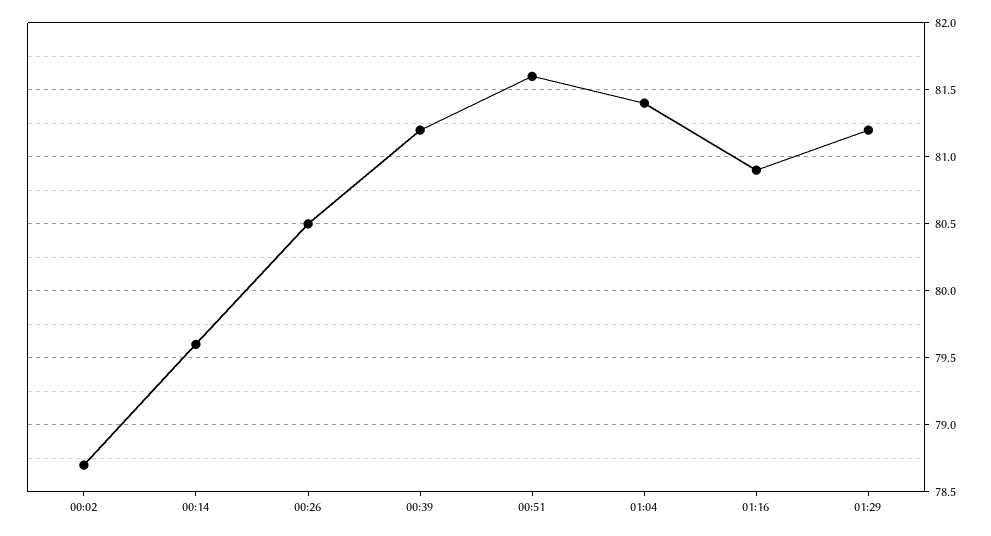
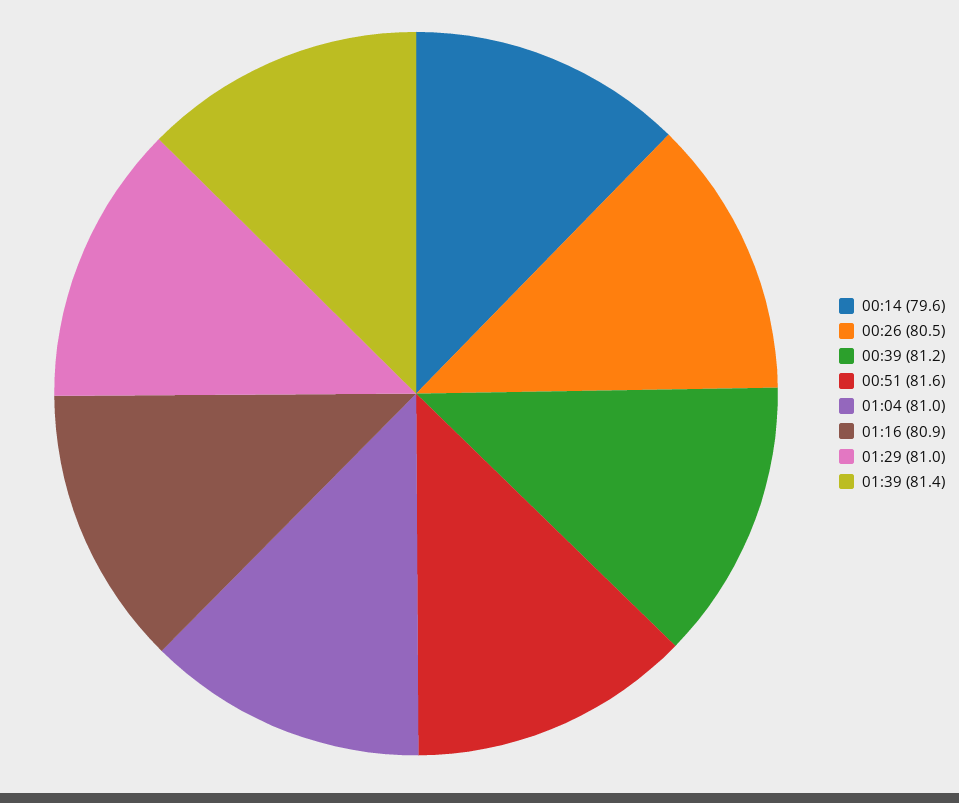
00:02: 78.7 -> none
01:04: 81.4 -> 81
01:29: 81.2 -> 81
01:39: none -> 81.4

